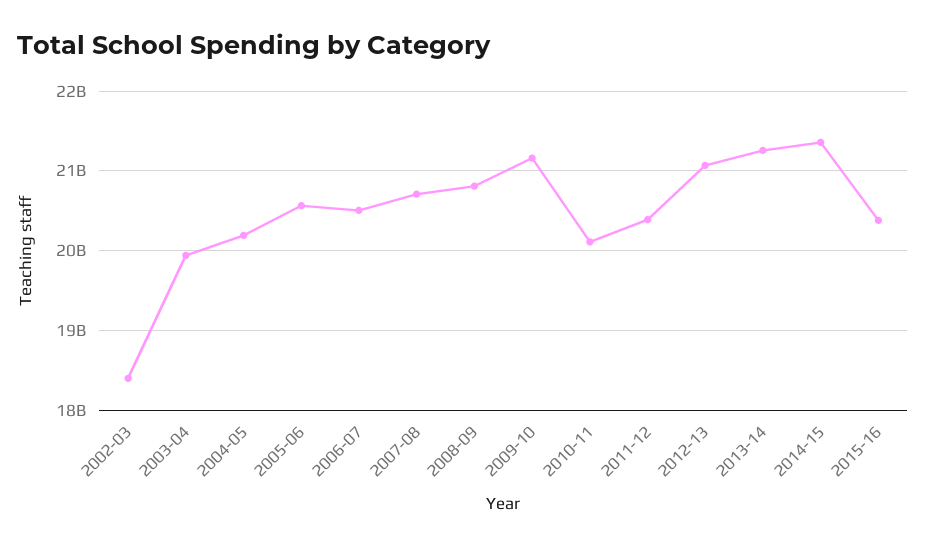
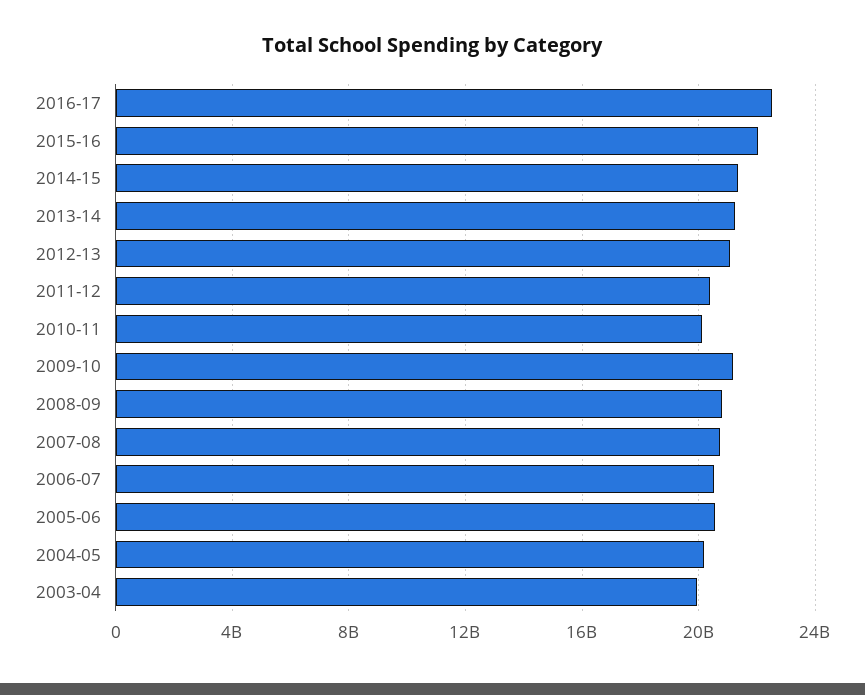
2002-03: 18400000000 -> none
2015-16: 20400000000 -> 22000000000
2016-17: none -> 22500000000

